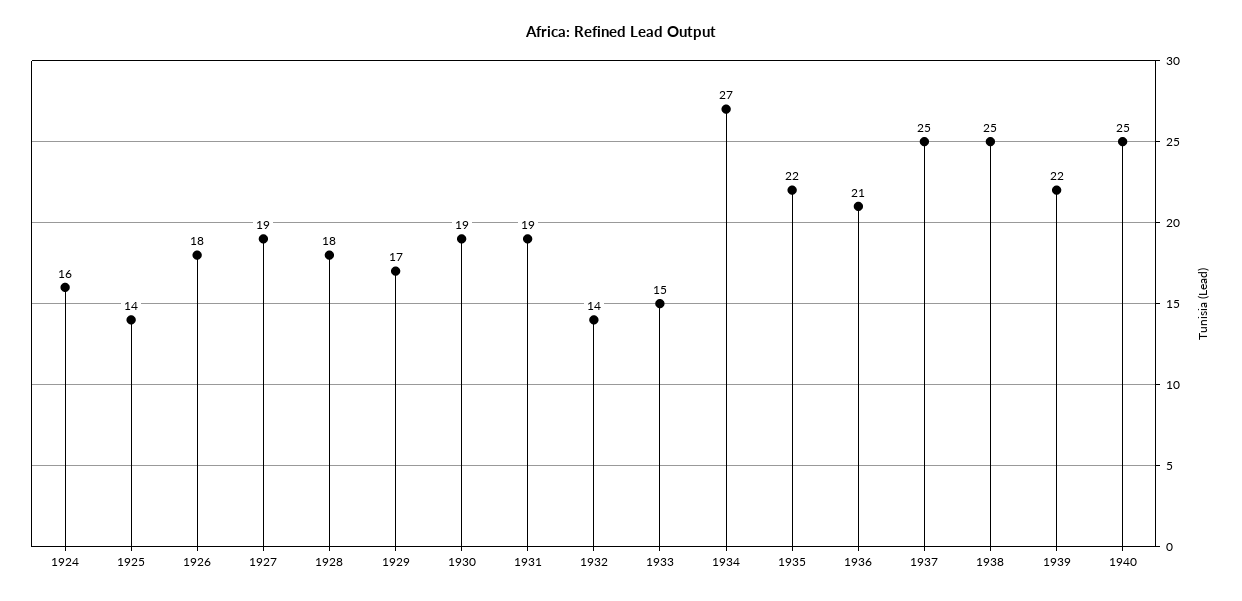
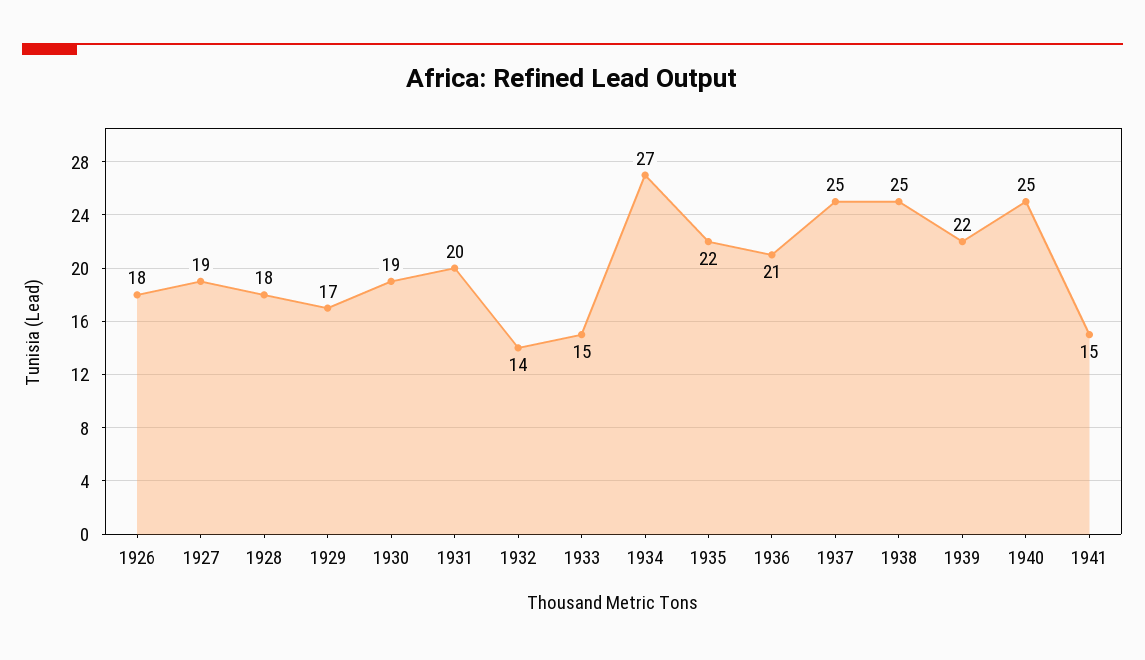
1924: 16 -> none
1925: 14 -> none
1931: 19 -> 20
1941: none -> 15

